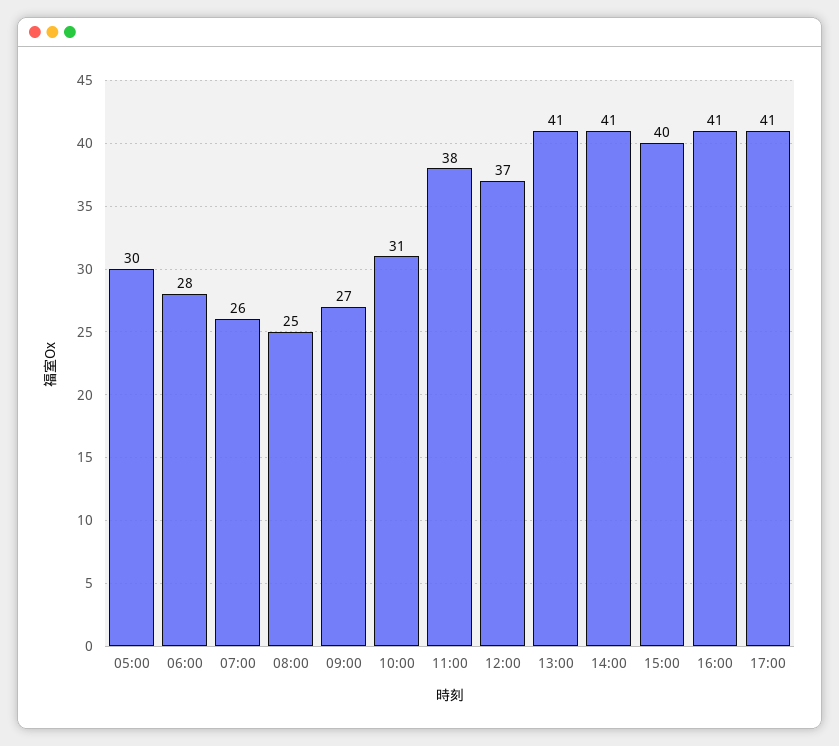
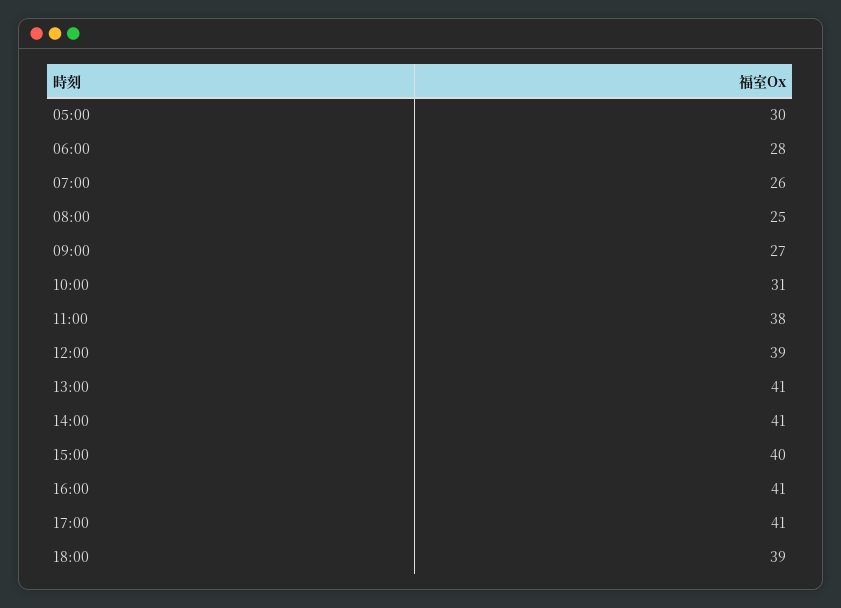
12:00: 37 -> 39
18:00: none -> 39

